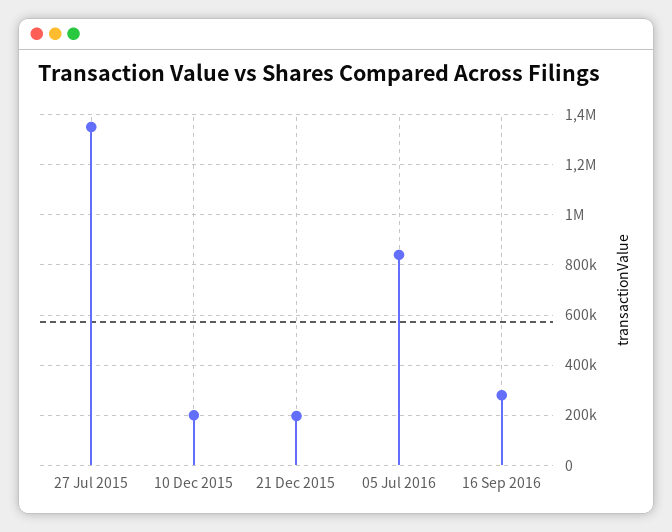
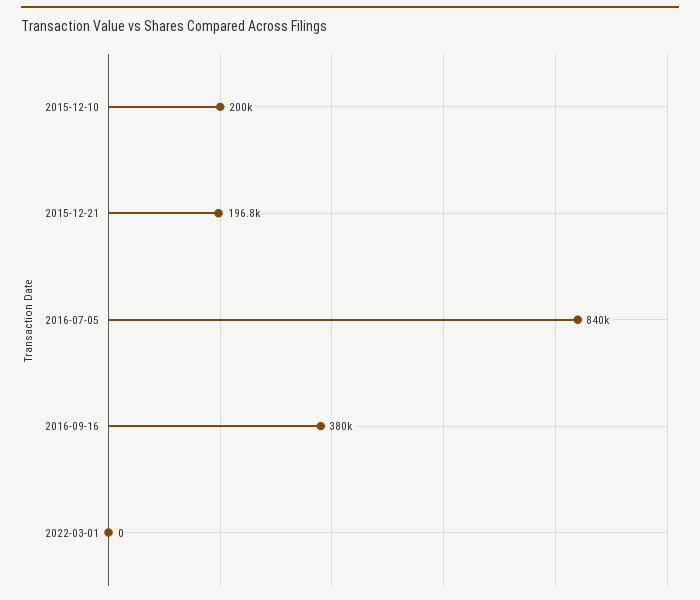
27 Jul 2015: 1350000 -> none
16 Sep 2016: 275000 -> 380000
2022-03-01: none -> 0

